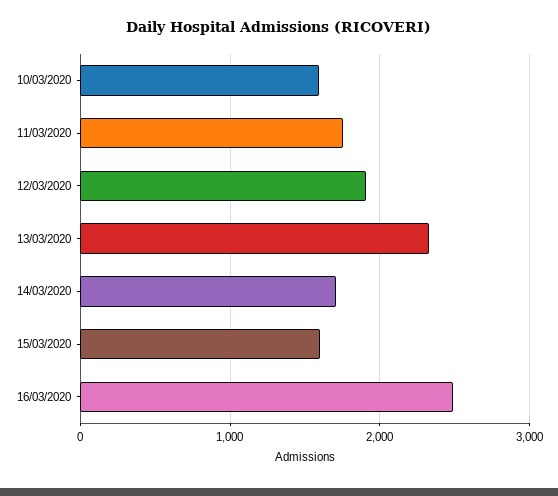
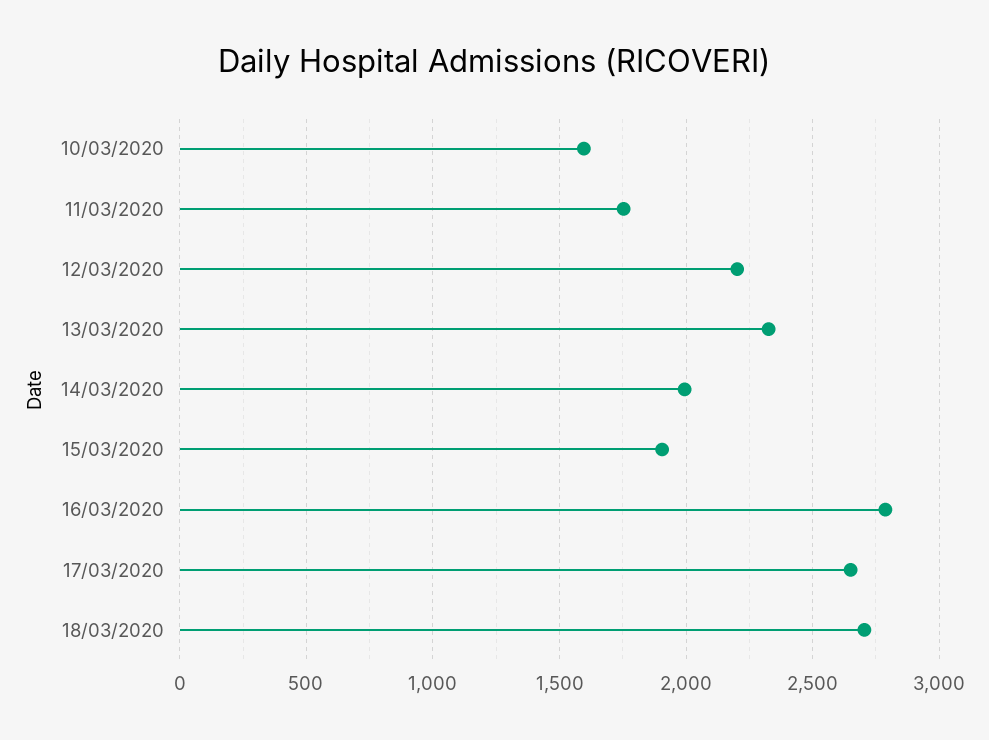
12/03/2020: 1900 -> 2200
14/03/2020: 1700 -> 2000
15/03/2020: 1600 -> 1900
16/03/2020: 2500 -> 2800
17/03/2020: none -> 2650
18/03/2020: none -> 2700

